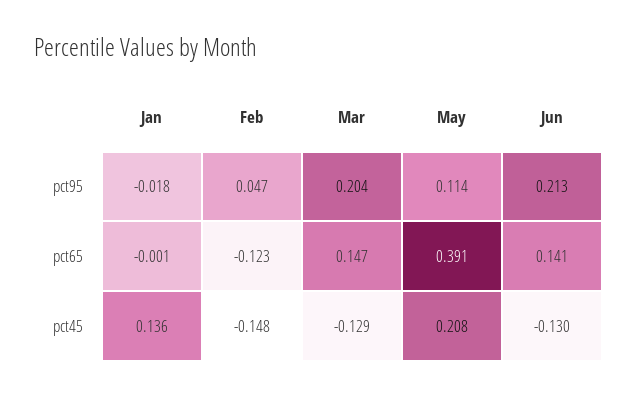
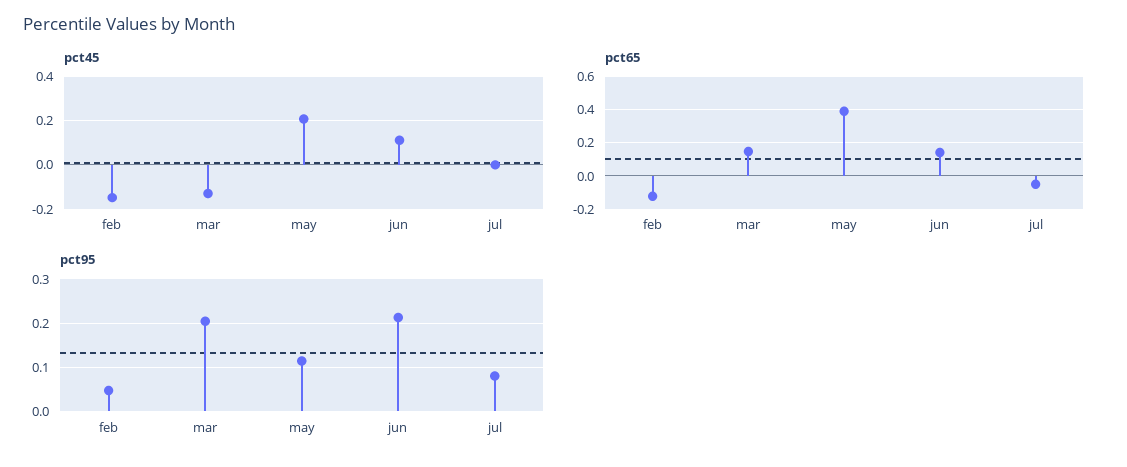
pct95, Jan: -0.018 -> none
pct65, Jan: -0.001 -> none
pct45, Jan: 0.136 -> none
pct45, Jun: -0.13 -> 0.1
pct45, jul: none -> 0
pct65, jul: none -> -0.05
pct95, jul: none -> 0.08

